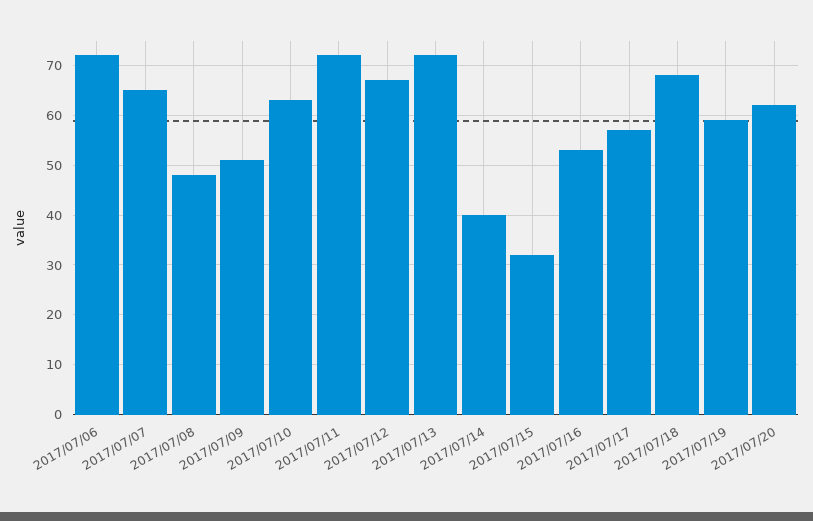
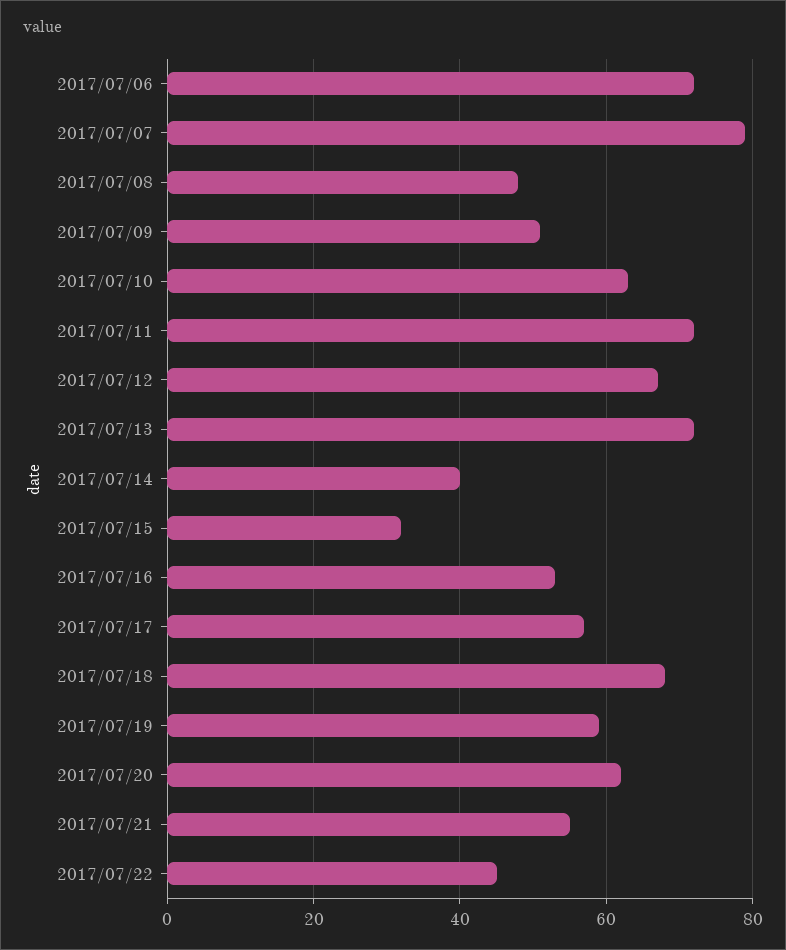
2017/07/07: 65 -> 80
2017/07/21: none -> 55
2017/07/22: none -> 45

